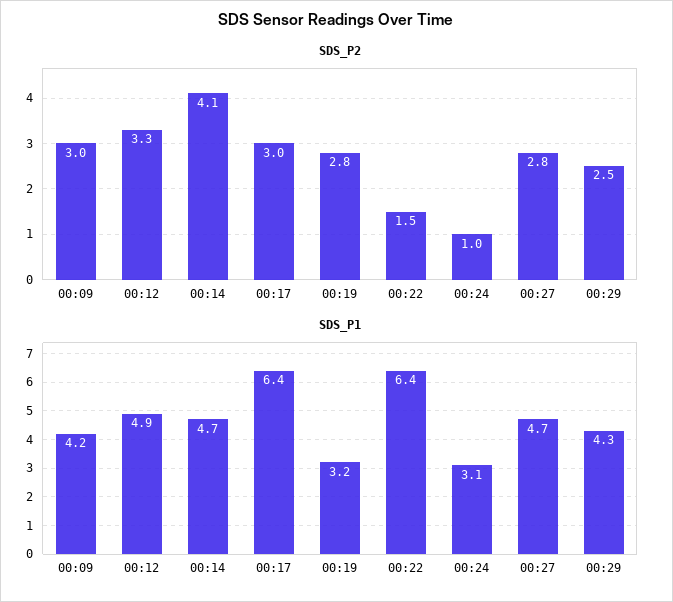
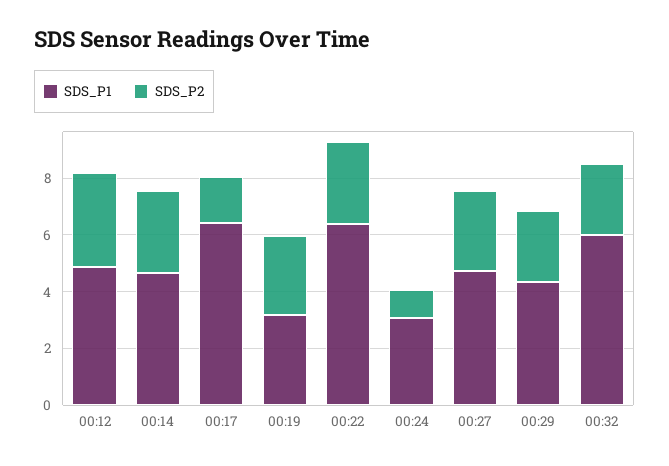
SDS_P2, 00:09: 3 -> none
SDS_P2, 00:14: 4.1 -> 3
SDS_P2, 00:17: 3 -> 1.5
SDS_P2, 00:22: 1.5 -> 3
SDS_P1, 00:09: 4.2 -> none
SDS_P1, 00:32: none -> 6
SDS_P2, 00:32: none -> 2.5

